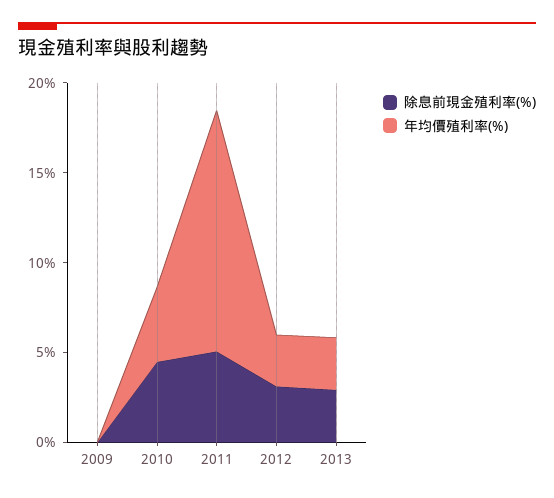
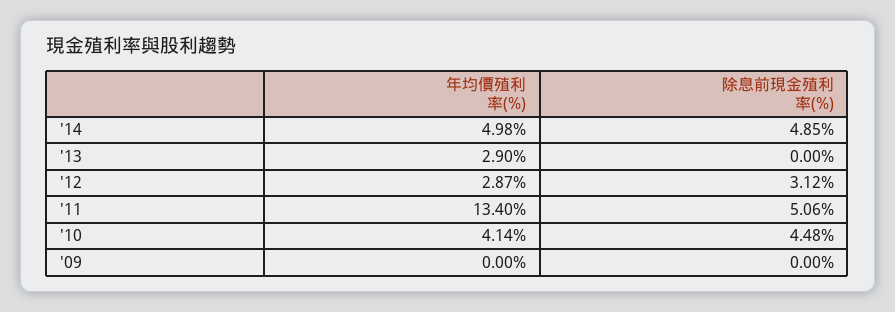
除息前現金殖利率(%), 2013: 3 -> 0
年均價殖利率(%), '14: none -> 4.98
除息前現金殖利率(%), '14: none -> 4.85

